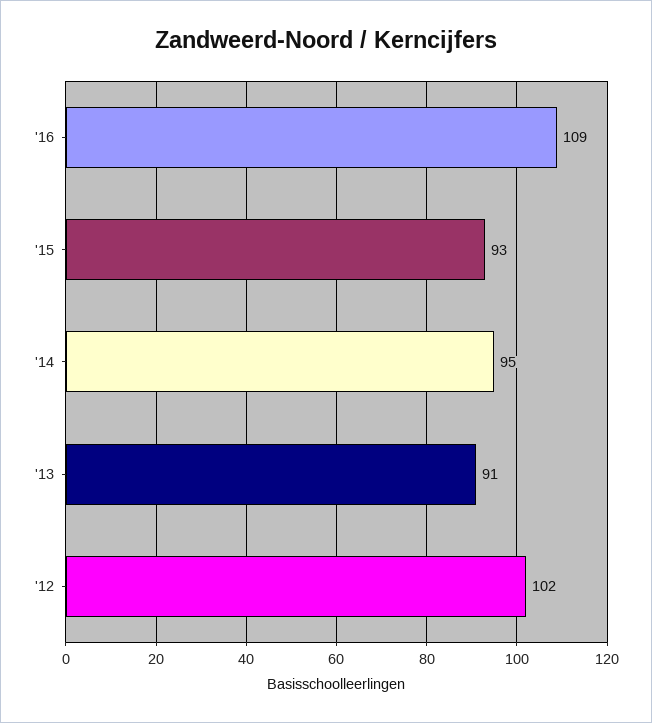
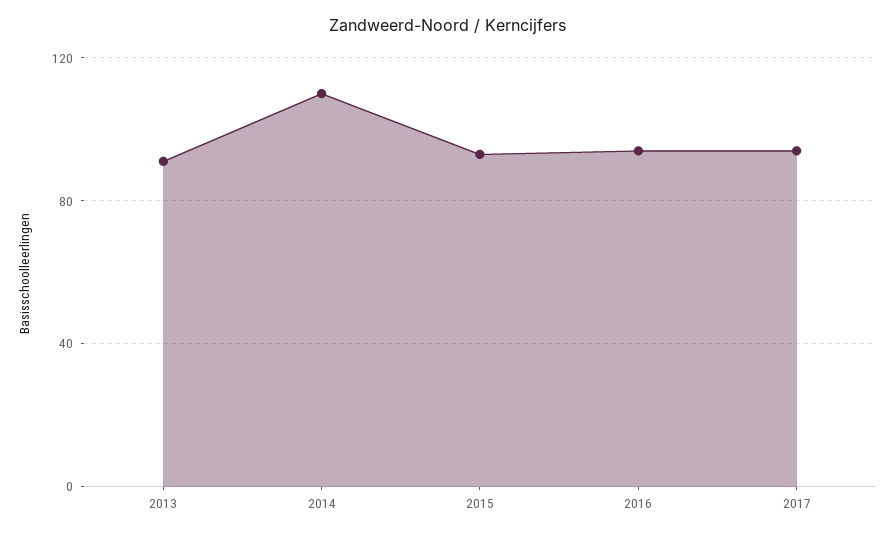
'16: 109 -> 95
'14: 95 -> 110
'12: 102 -> none
2017: none -> 95

